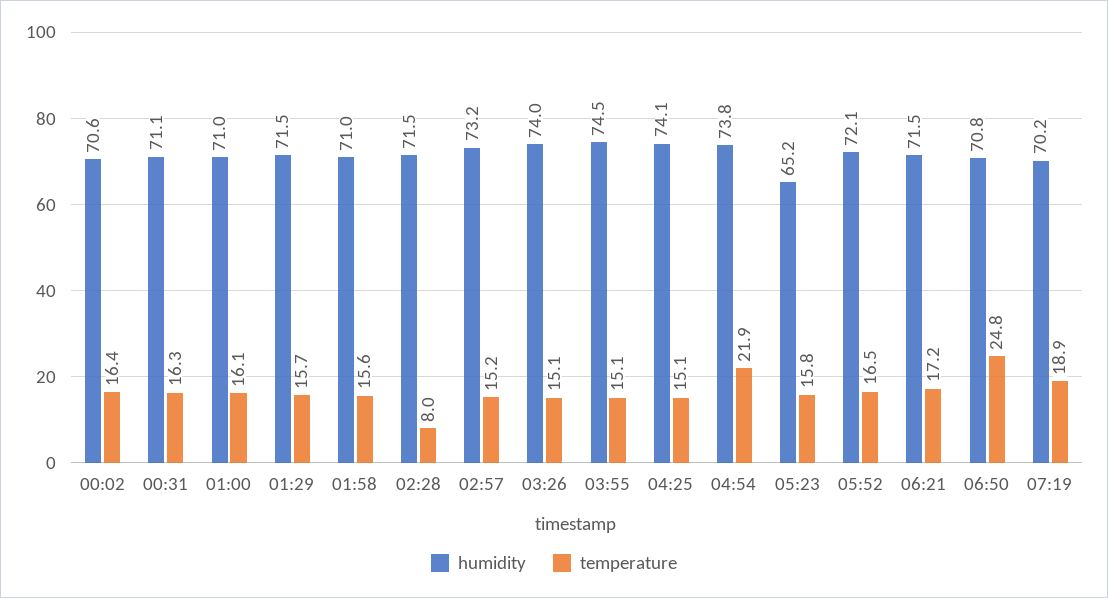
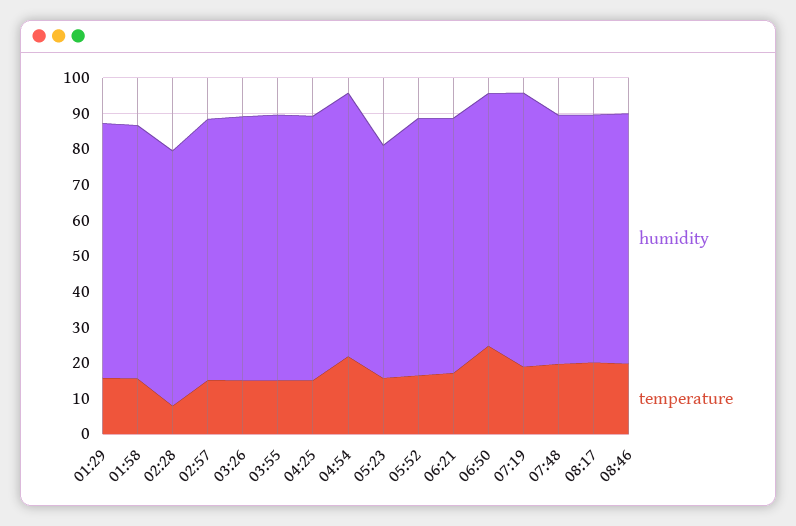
humidity, 00:02: 70.6 -> none
temperature, 00:02: 16.4 -> none
humidity, 00:31: 71.1 -> none
temperature, 00:31: 16.3 -> none
humidity, 01:00: 71 -> none
temperature, 01:00: 16.1 -> none
humidity, 07:19: 70.2 -> 77.5
humidity, 07:48: none -> 70
temperature, 07:48: none -> 20
humidity, 08:17: none -> 70
temperature, 08:17: none -> 20
humidity, 08:46: none -> 70
temperature, 08:46: none -> 20

